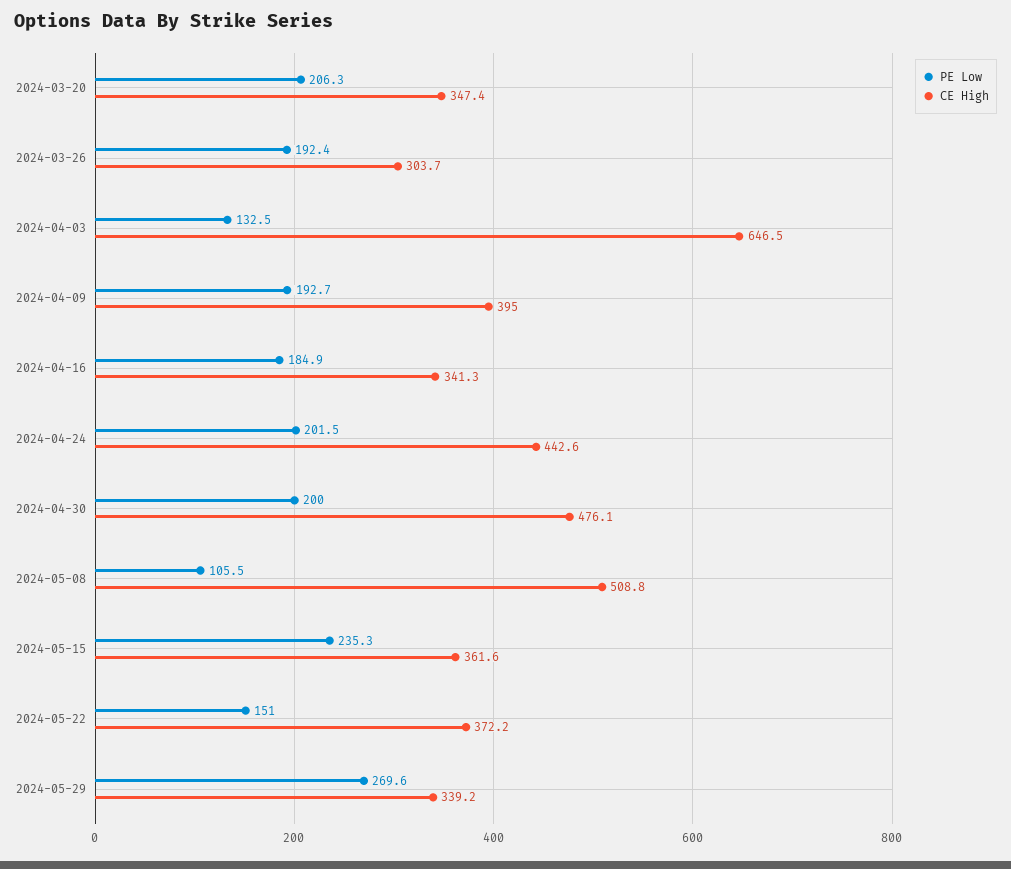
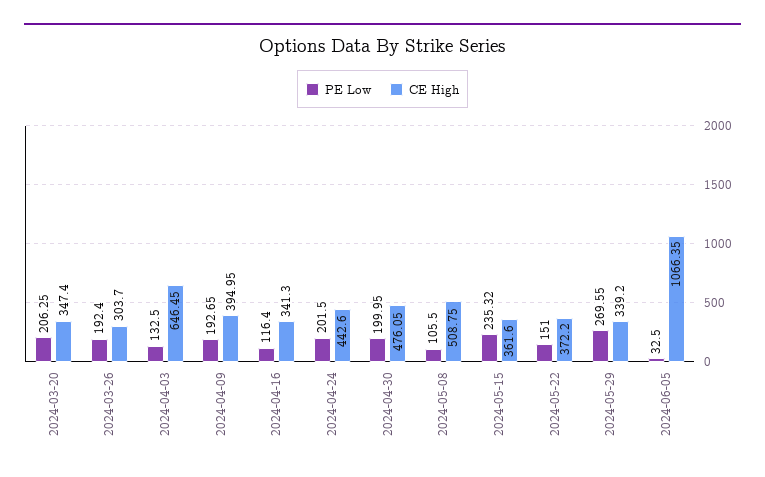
PE Low, 2024-04-16: 184.9 -> 116.4
PE Low, 2024-06-05: none -> 32.5
CE High, 2024-06-05: none -> 1066.35

